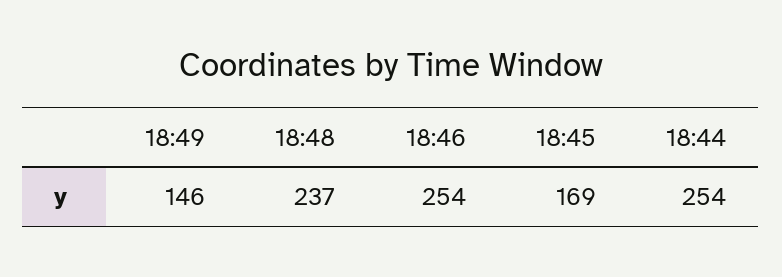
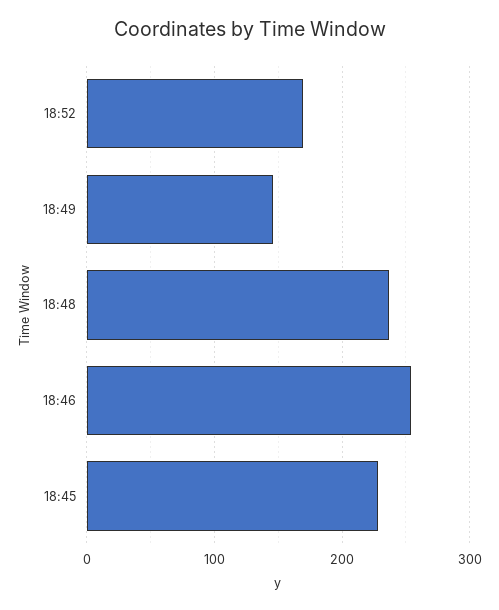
18:45: 169 -> 230
18:44: 254 -> none
18:52: none -> 170

